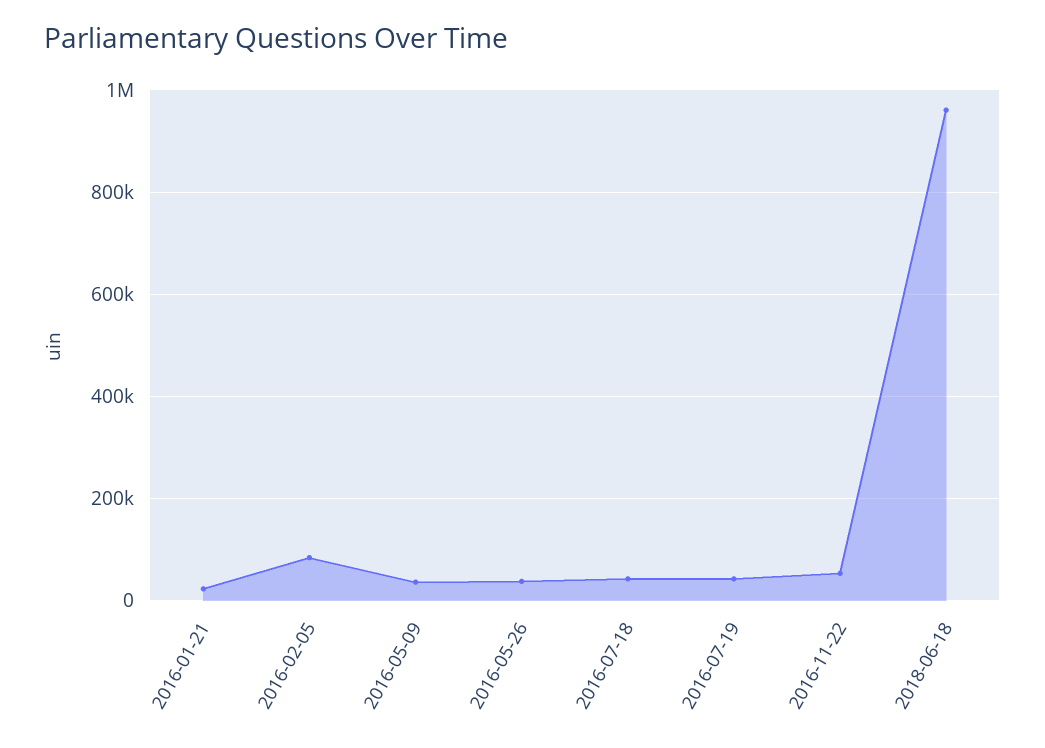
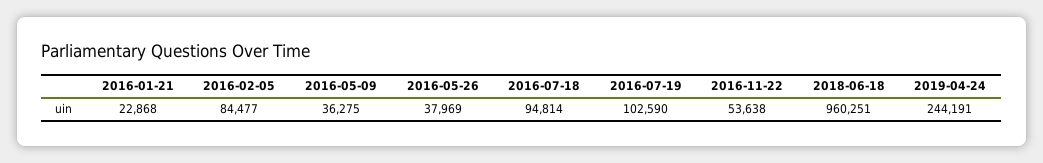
2016-07-18: 40000 -> 94814
2016-07-19: 40000 -> 102590
2019-04-24: none -> 244191

